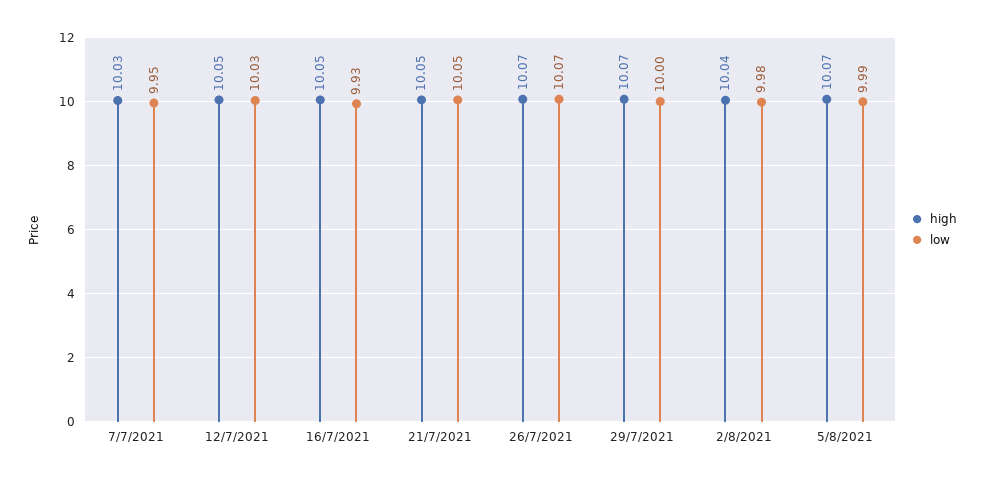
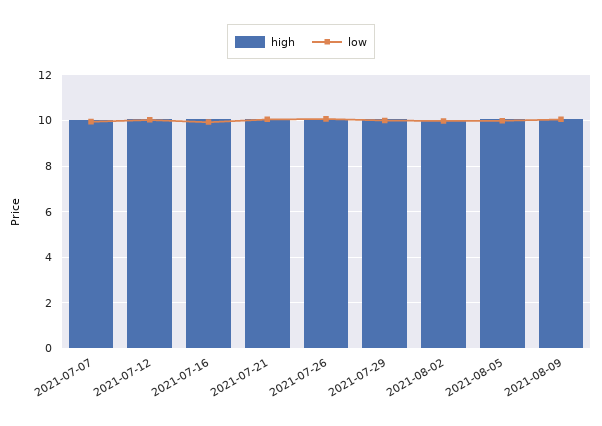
high, 2021-08-09: none -> 10
low, 2021-08-09: none -> 10

